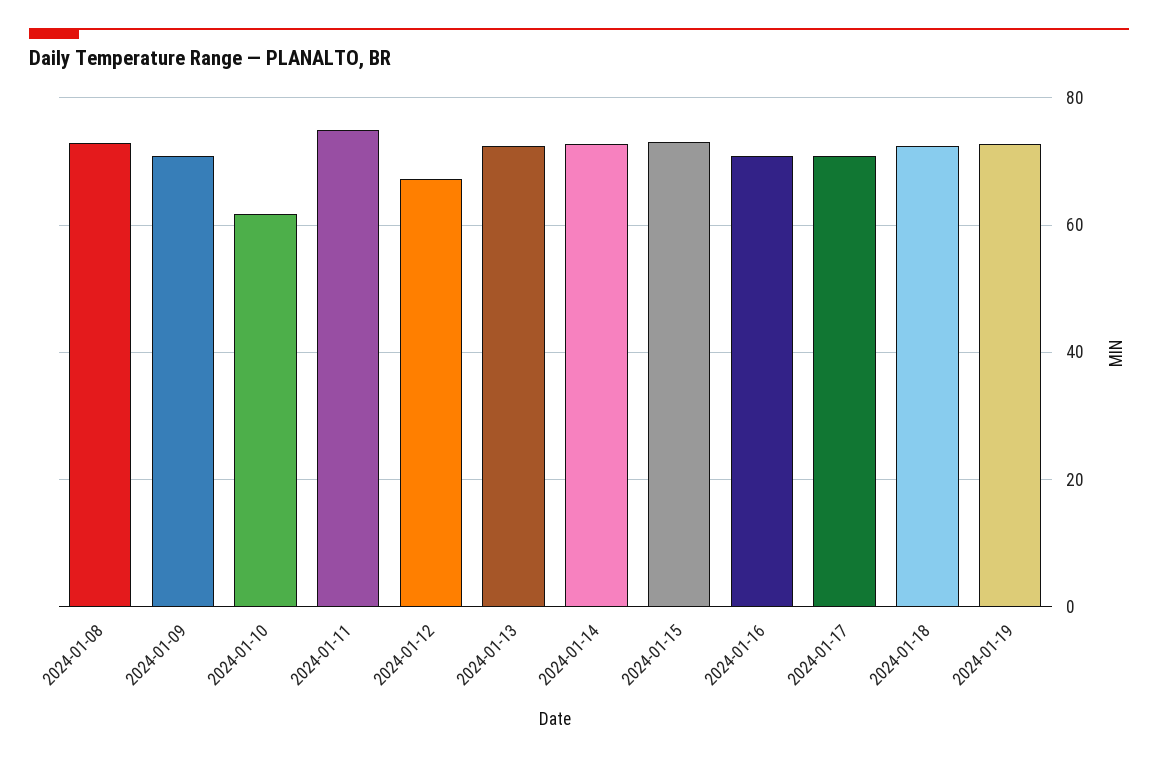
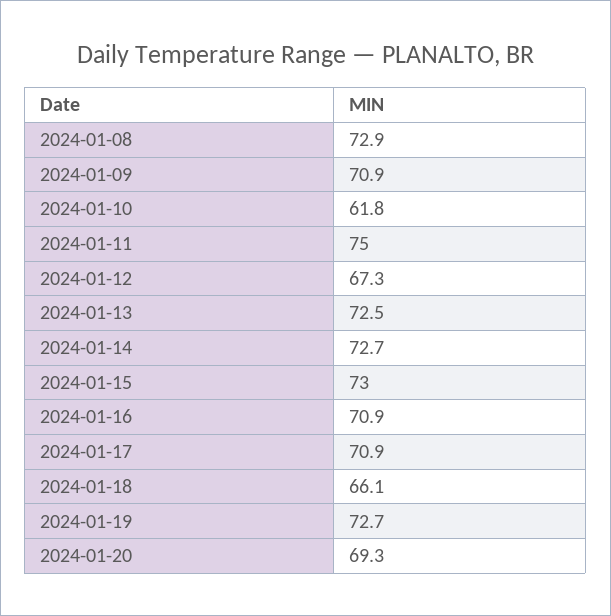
2024-01-18: 72 -> 66.1
2024-01-20: none -> 69.3

